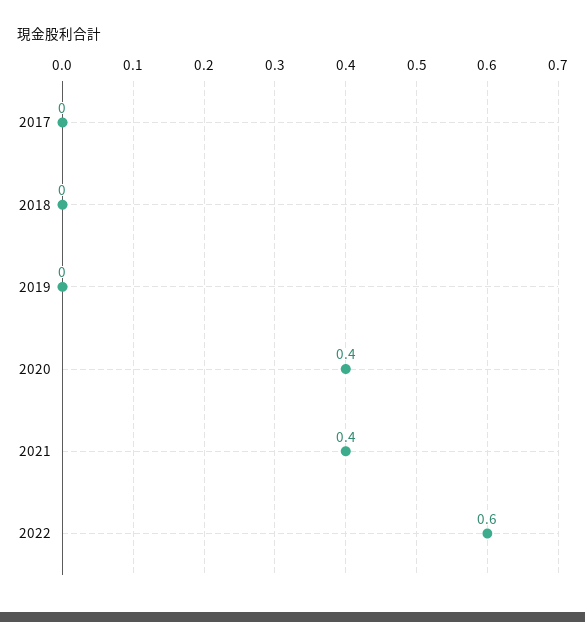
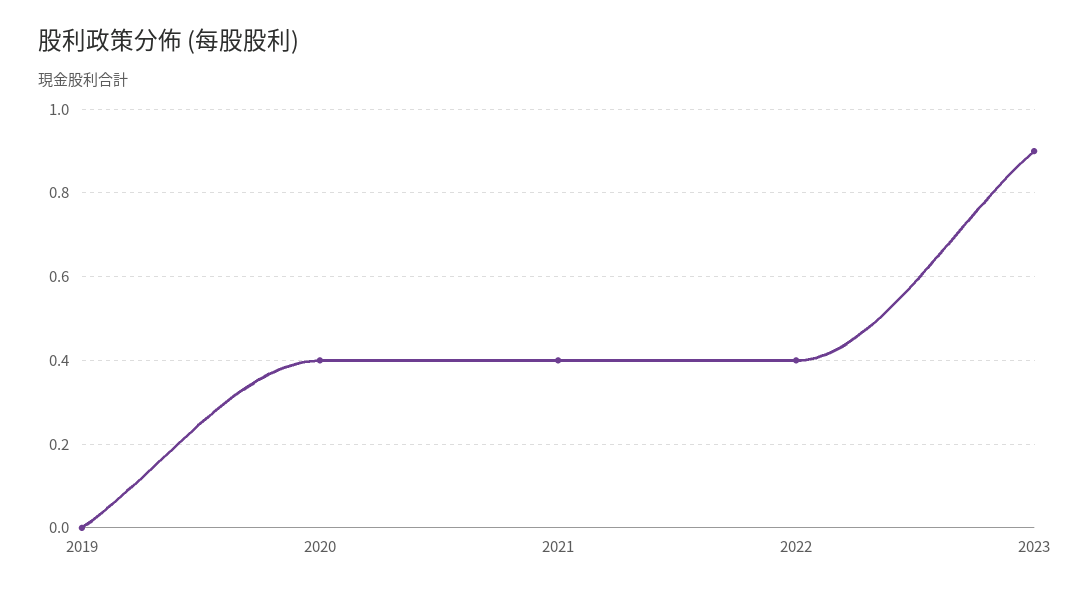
2017: 0 -> none
2018: 0 -> none
2022: 0.6 -> 0.4
2023: none -> 0.9

